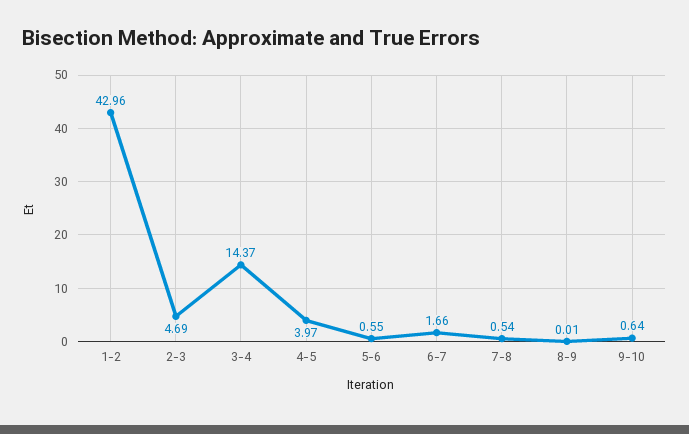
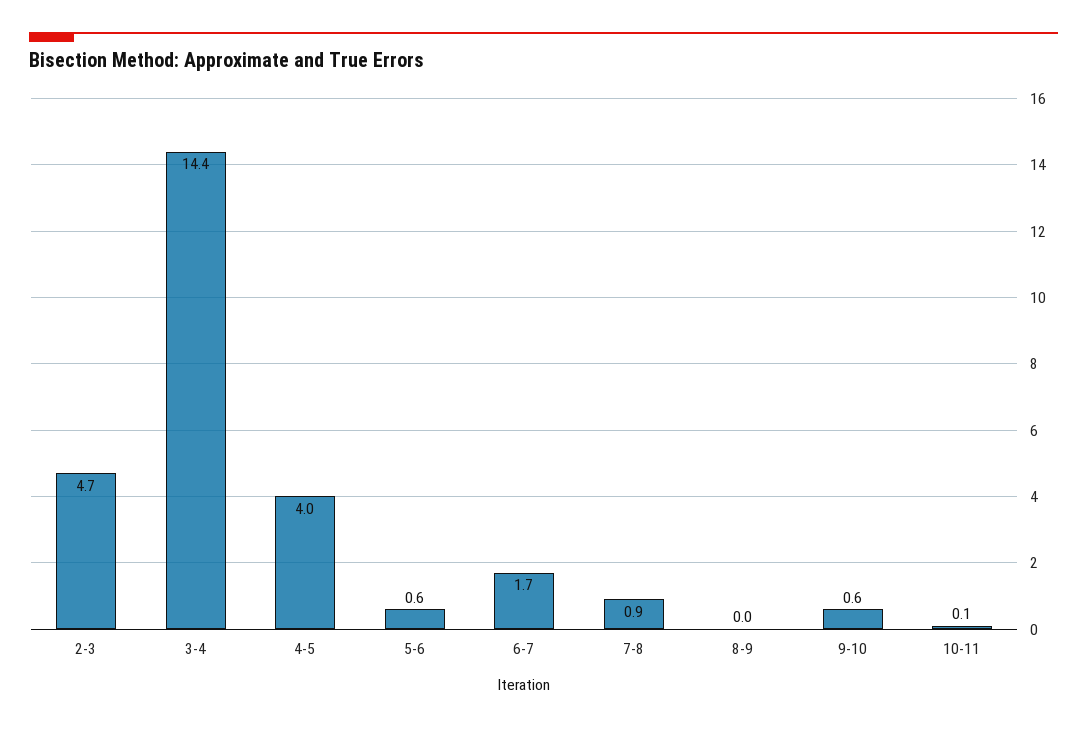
1-2: 42.96 -> none
7-8: 0.54 -> 0.9
10-11: none -> 0.1

